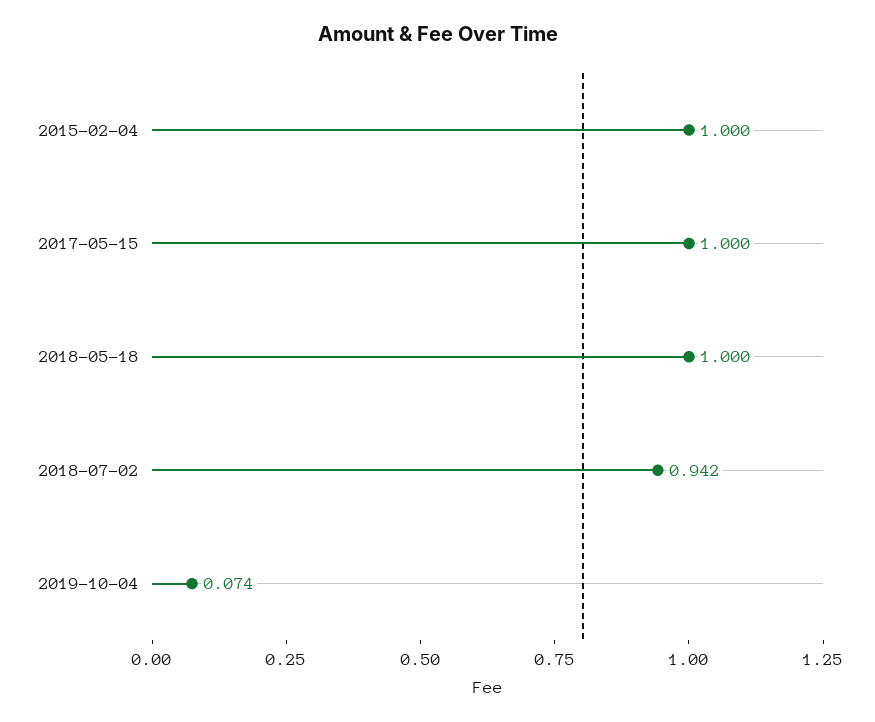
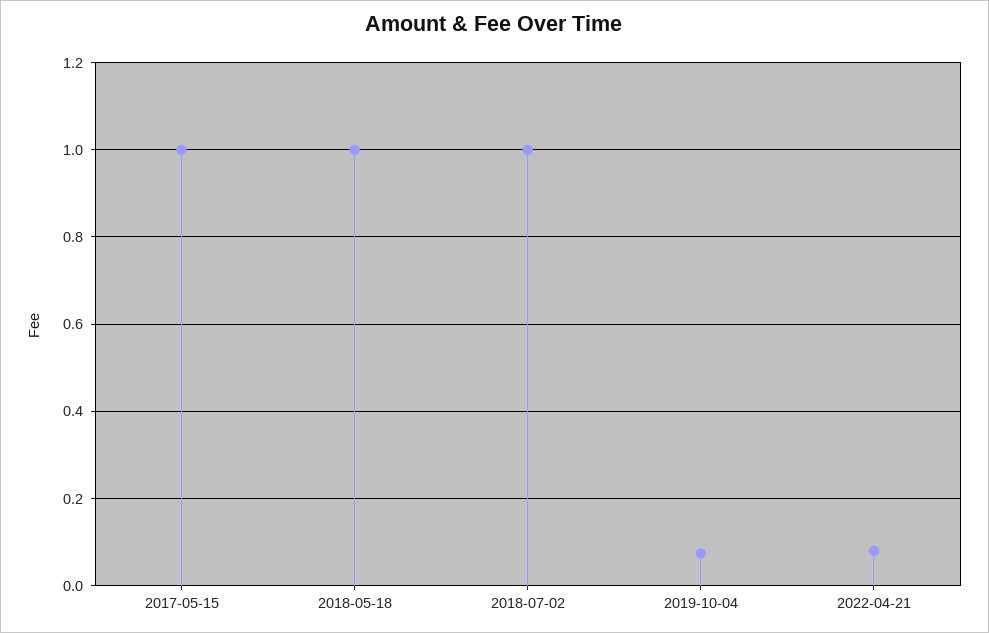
2015-02-04: 1 -> none
2018-07-02: 0.942 -> 1
2022-04-21: none -> 0.08

